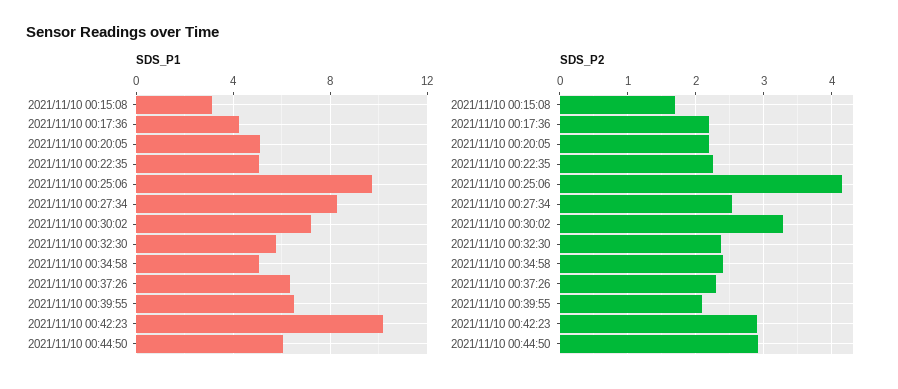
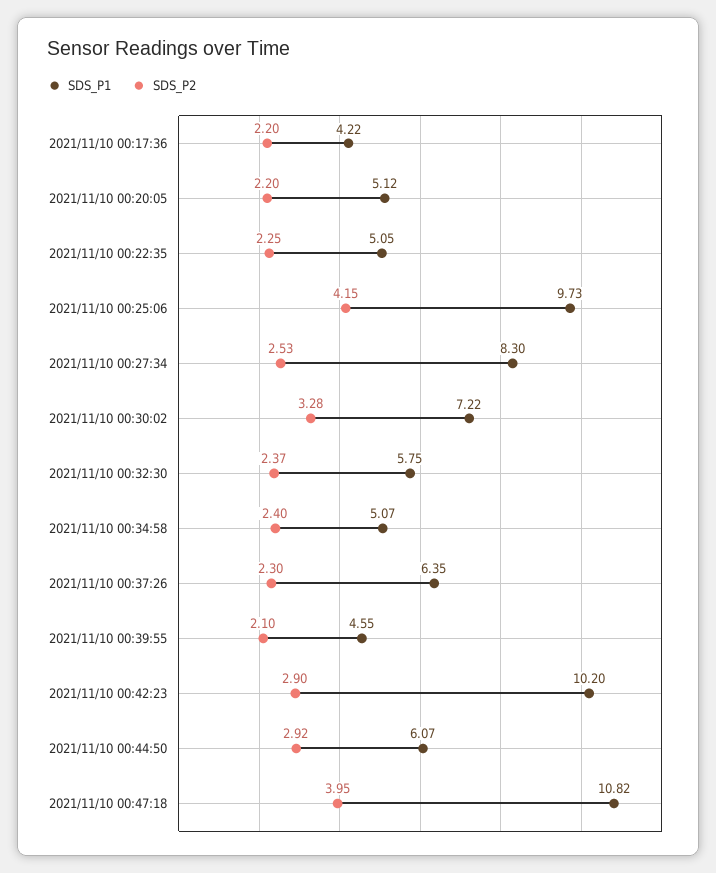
SDS_P1, 2021/11/10 00:15:08: 3 -> none
SDS_P1, 2021/11/10 00:39:55: 6.5 -> 4.55
SDS_P2, 2021/11/10 00:15:08: 1.7 -> none
SDS_P1, 2021/11/10 00:47:18: none -> 10.82
SDS_P2, 2021/11/10 00:47:18: none -> 3.95

